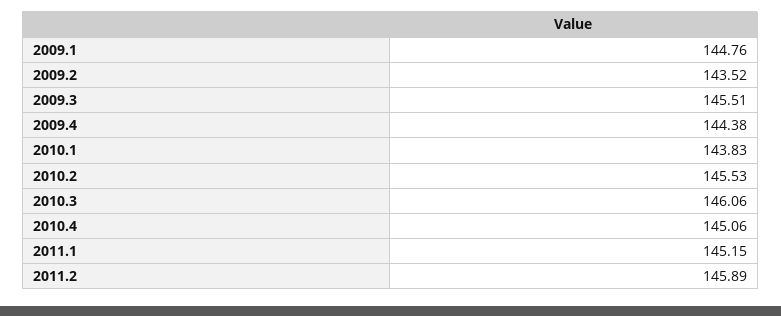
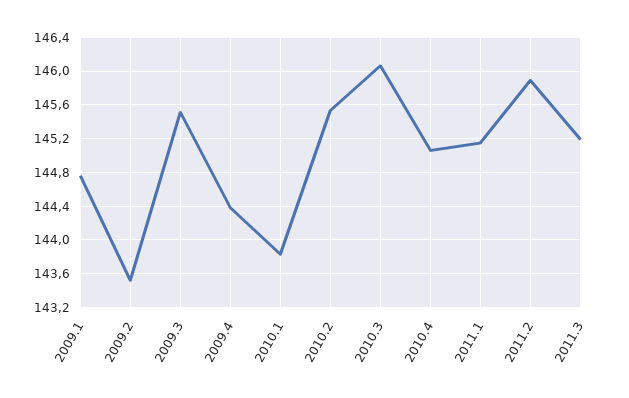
2011.3: none -> 145.2

